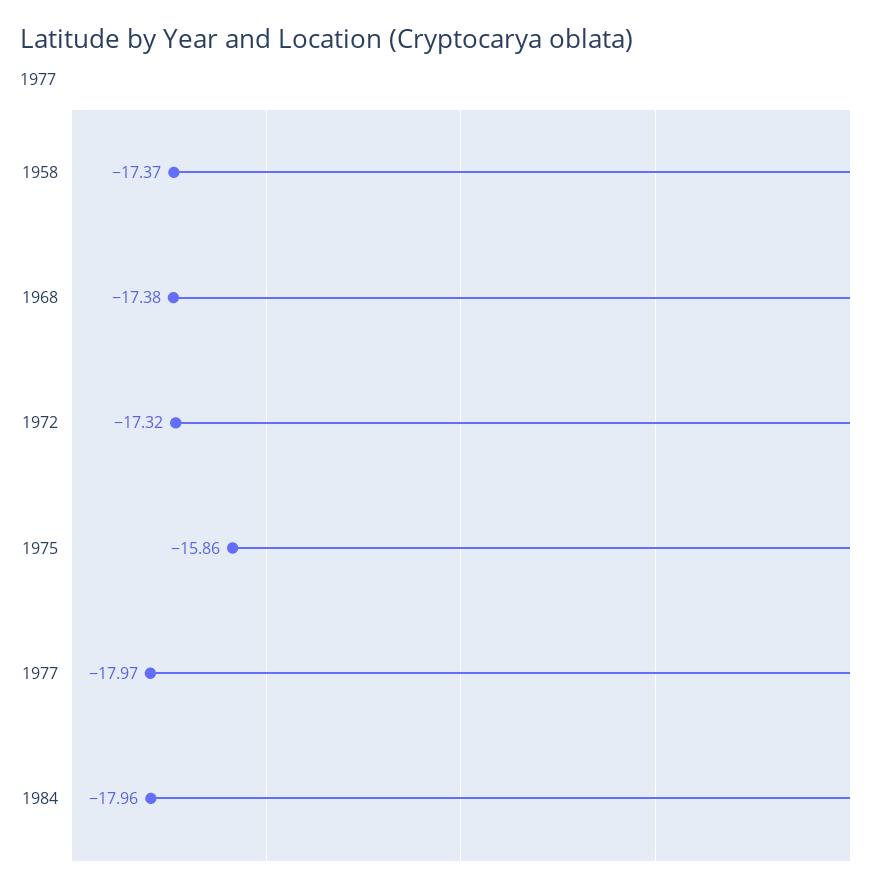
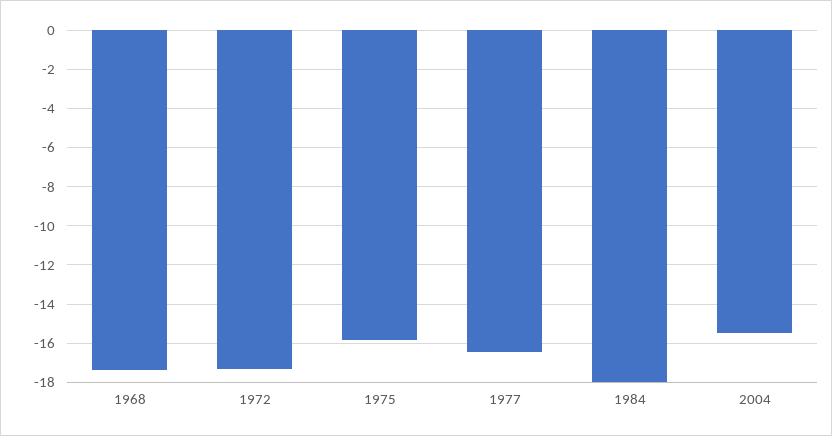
1958: -17.37 -> none
1977: -17.97 -> -16.5
2004: none -> -15.5

